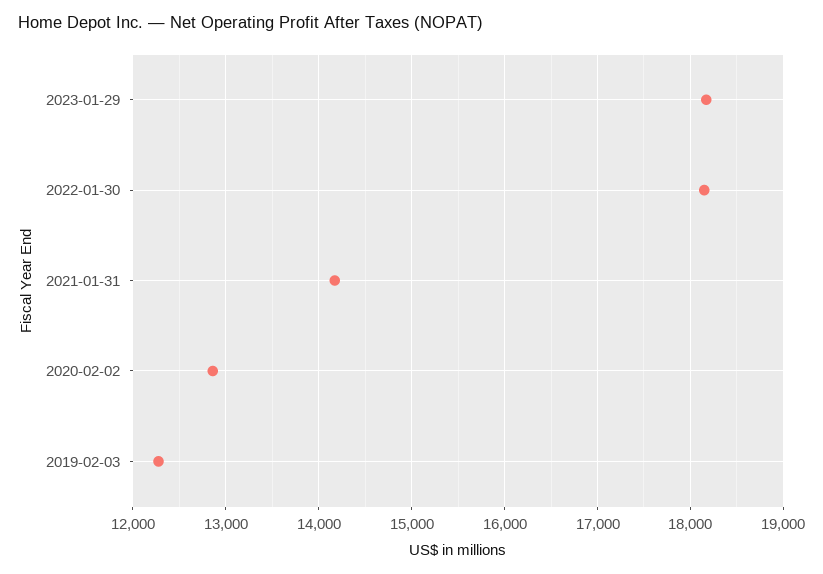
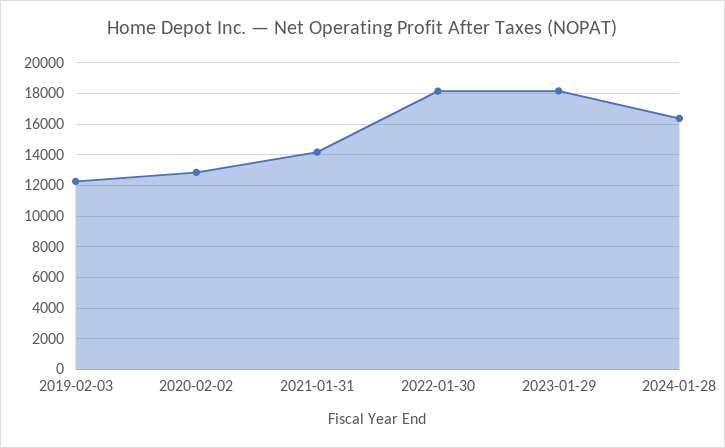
2024-01-28: none -> 16500

